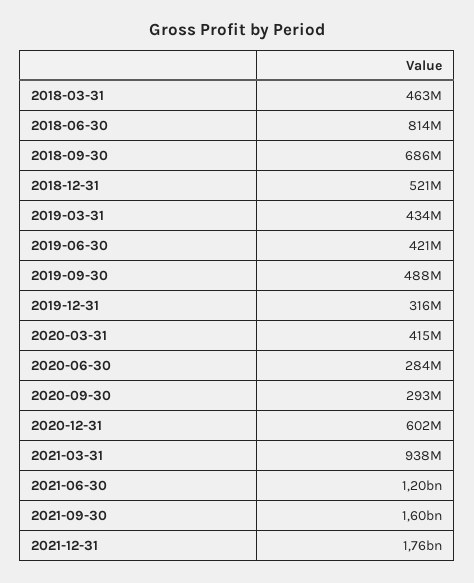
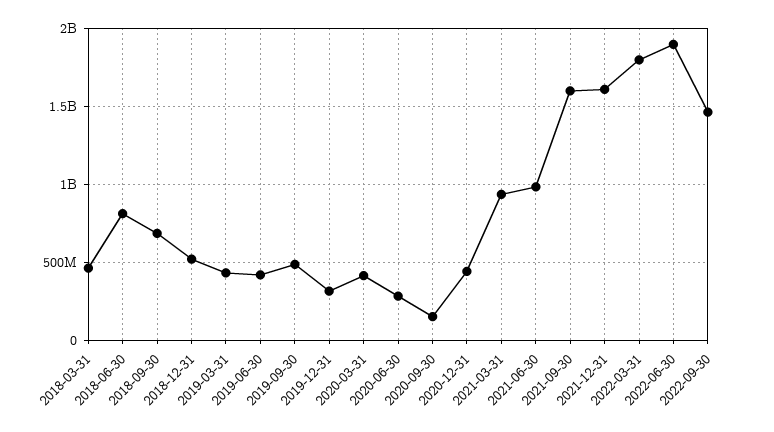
2020-09-30: 293000000 -> 150000000
2020-12-31: 602000000 -> 450000000
2021-06-30: 1200000000 -> 1000000000
2021-12-31: 1760000000 -> 1600000000
2022-03-31: none -> 1800000000
2022-06-30: none -> 1900000000
2022-09-30: none -> 1450000000

